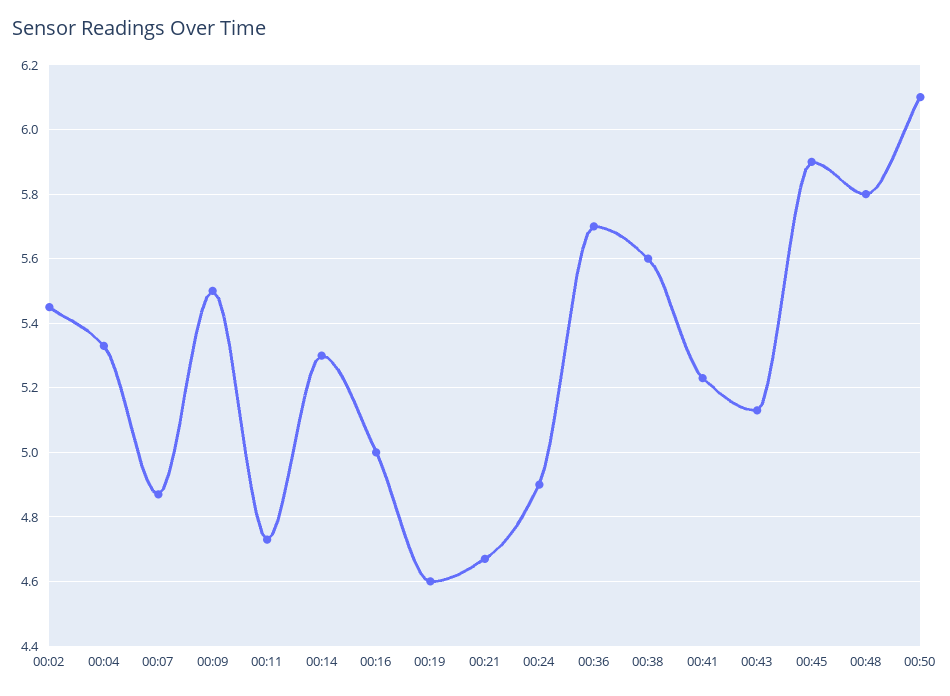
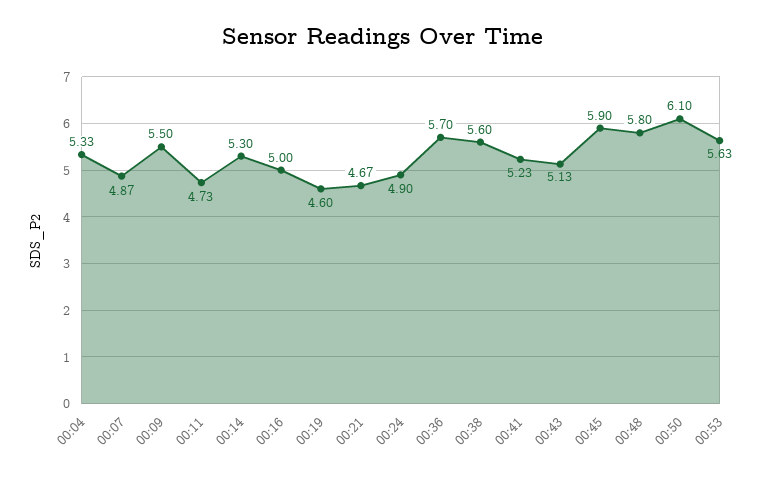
00:02: 5.45 -> none
00:53: none -> 5.63

